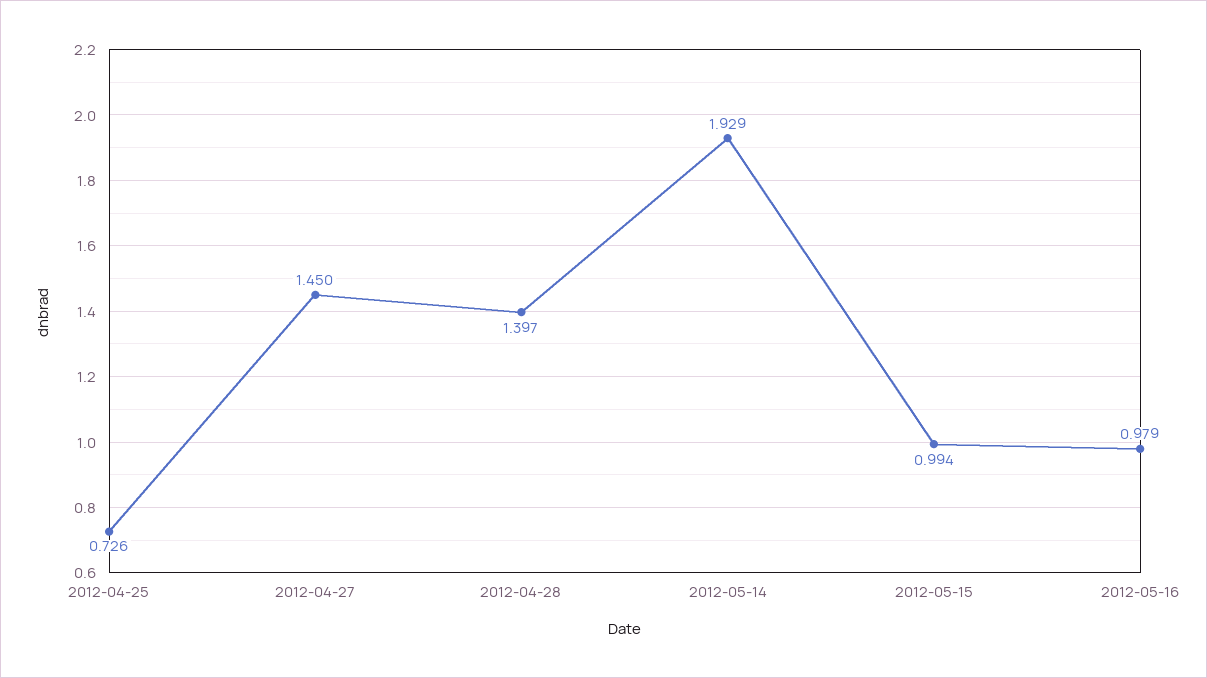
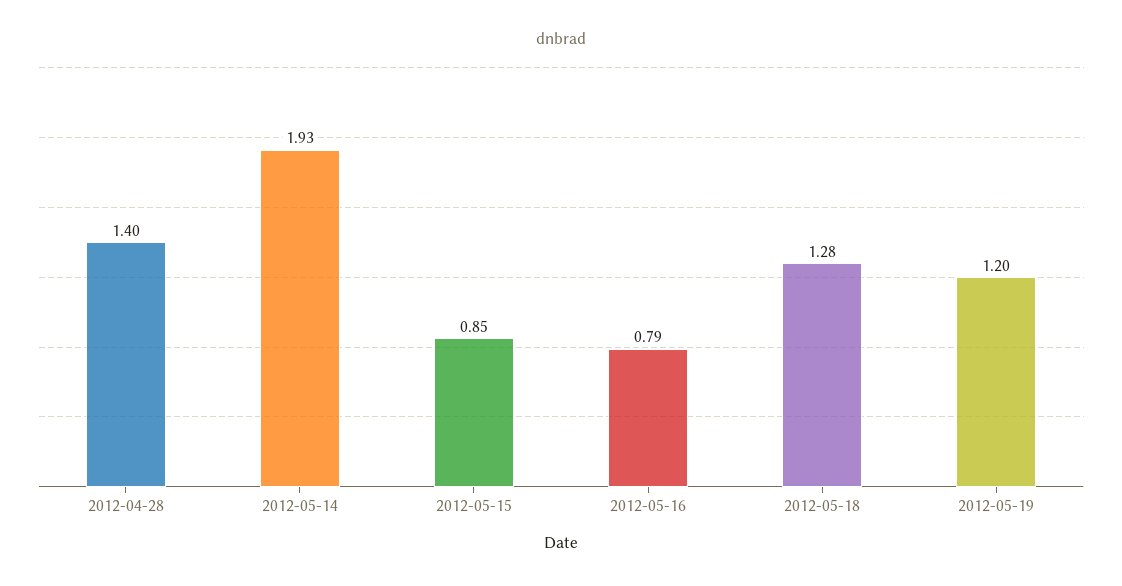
2012-04-25: 0.726 -> none
2012-04-27: 1.45 -> none
2012-05-15: 0.994 -> 0.85
2012-05-16: 0.979 -> 0.79
2012-05-18: none -> 1.28
2012-05-19: none -> 1.2

